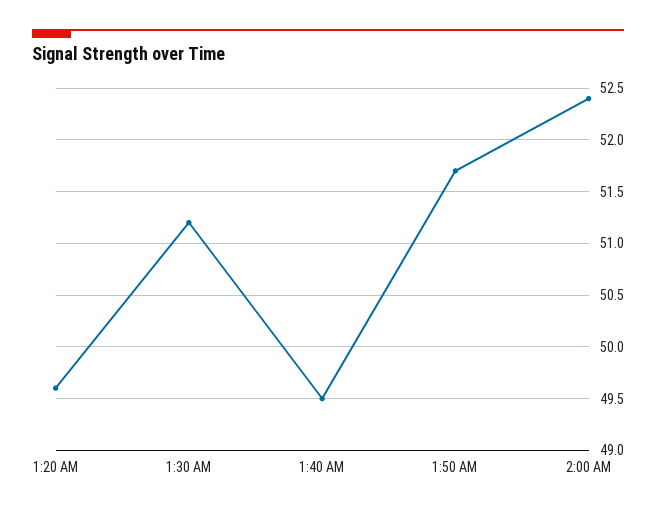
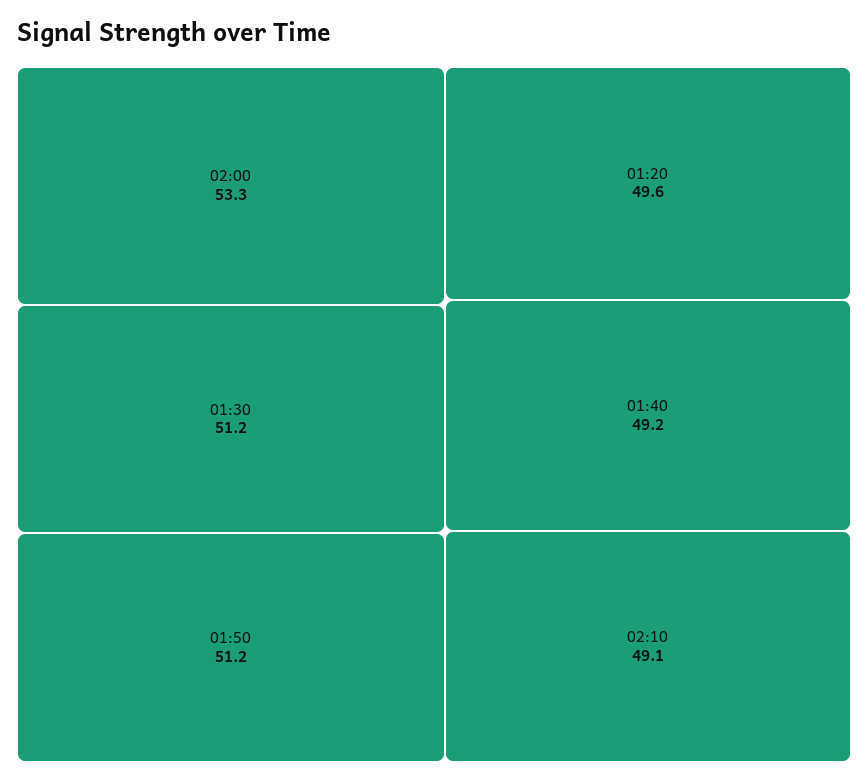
1:40 AM: 49.5 -> 49.2
1:50 AM: 51.7 -> 51.2
2:00 AM: 52.4 -> 53.3
02:10: none -> 49.1

